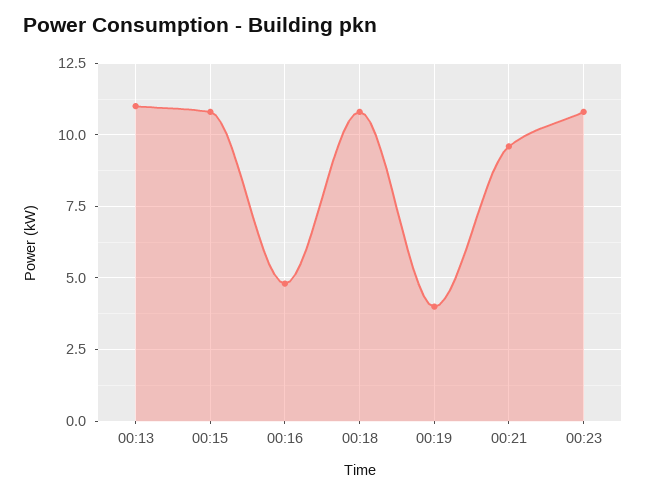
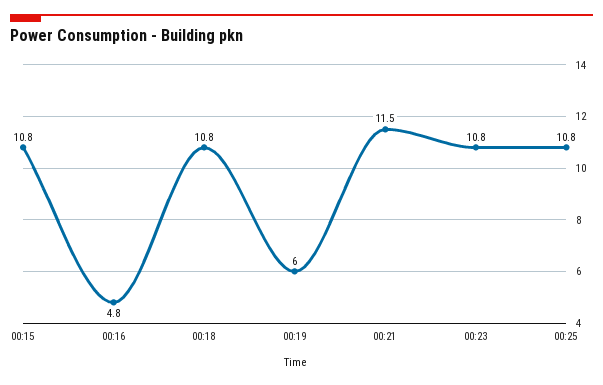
00:13: 11 -> none
00:19: 4 -> 6
00:21: 9.5 -> 11.5
00:25: none -> 10.8

